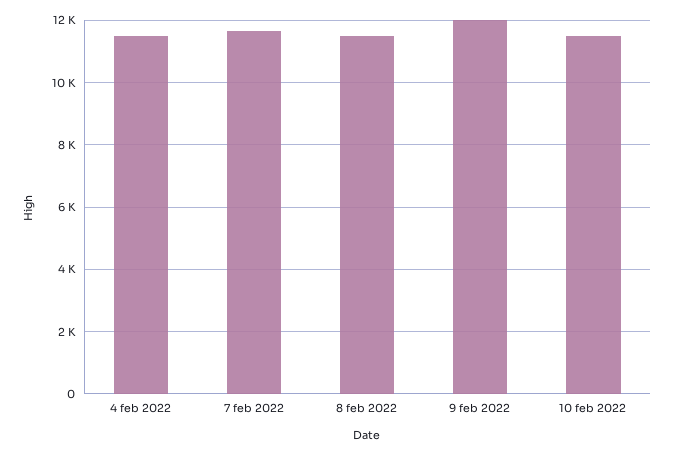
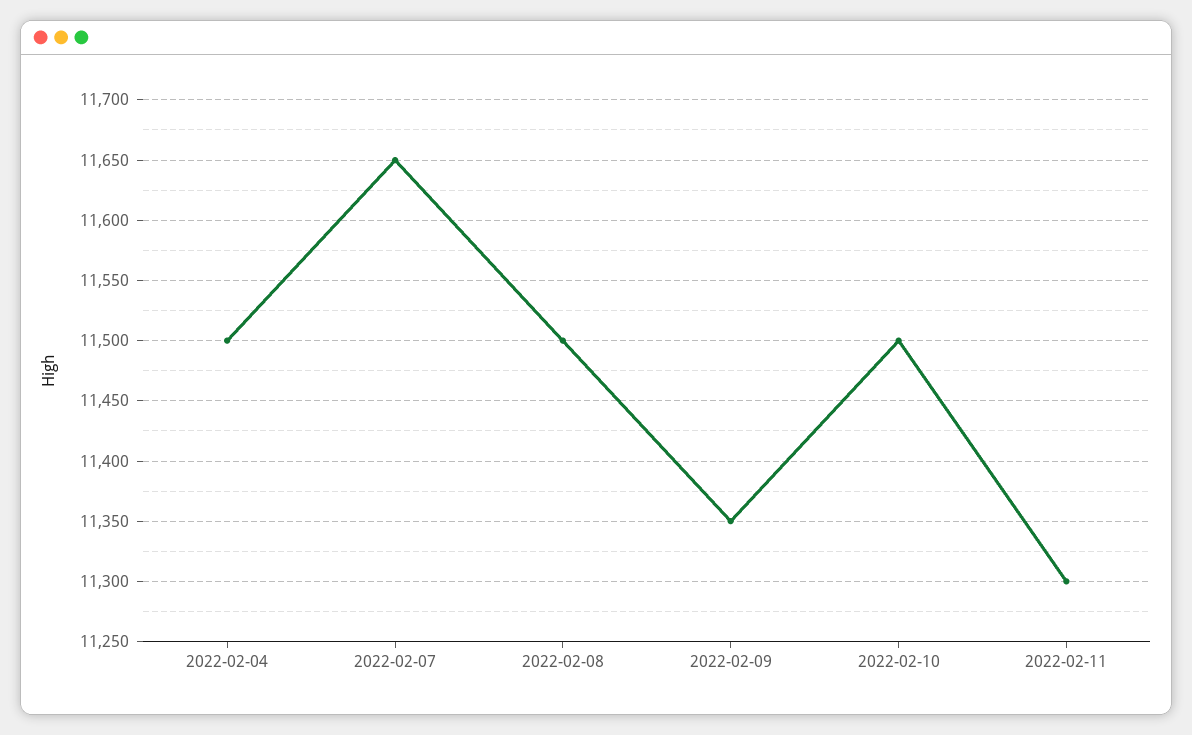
9 feb 2022: 12000 -> 11350
2022-02-11: none -> 11300

